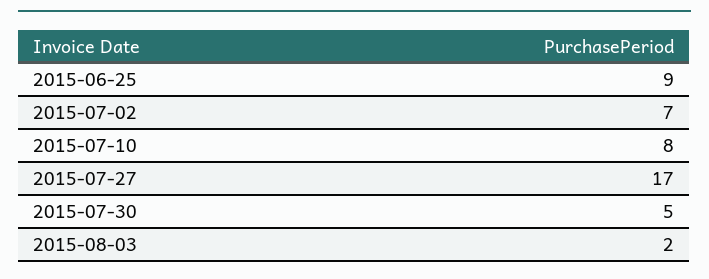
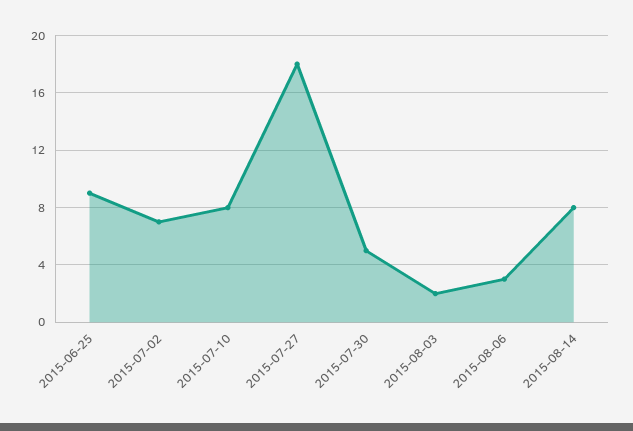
2015-07-27: 17 -> 18
2015-08-06: none -> 3
2015-08-14: none -> 8

